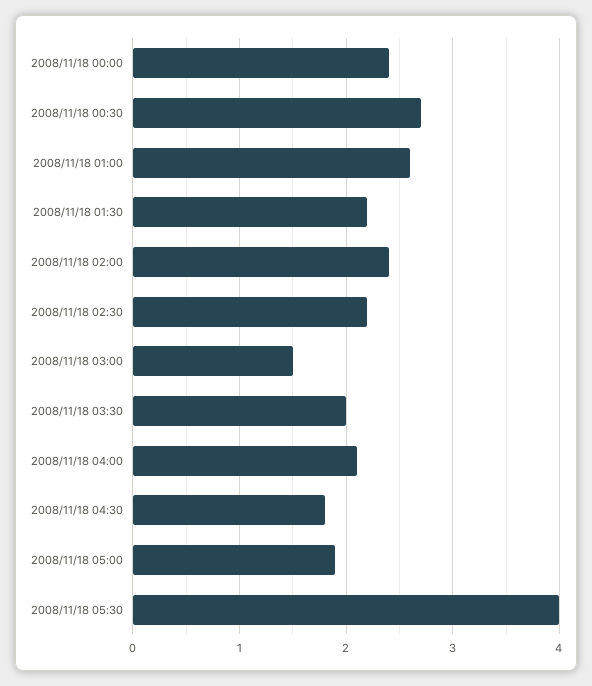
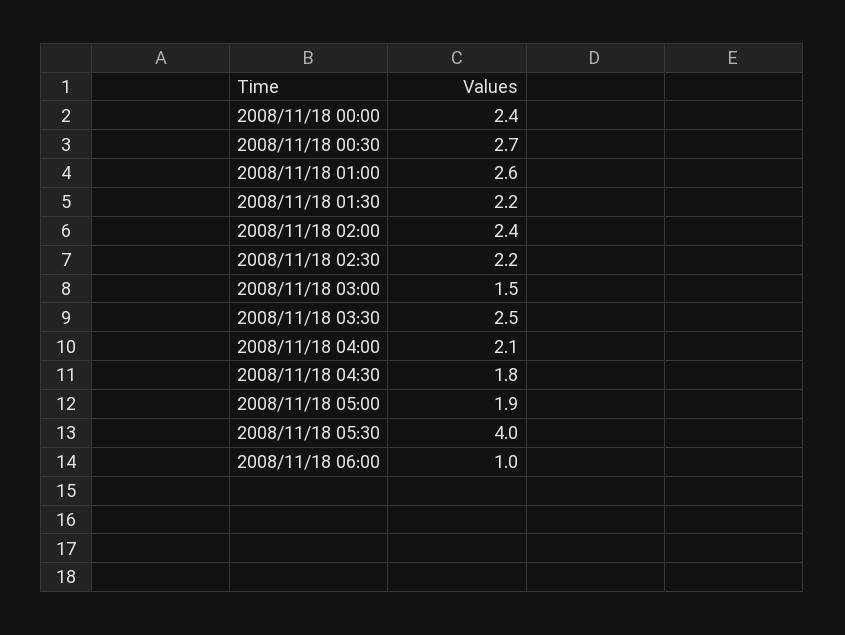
2008/11/18 03:30: 2 -> 2.5
2008/11/18 06:00: none -> 1

